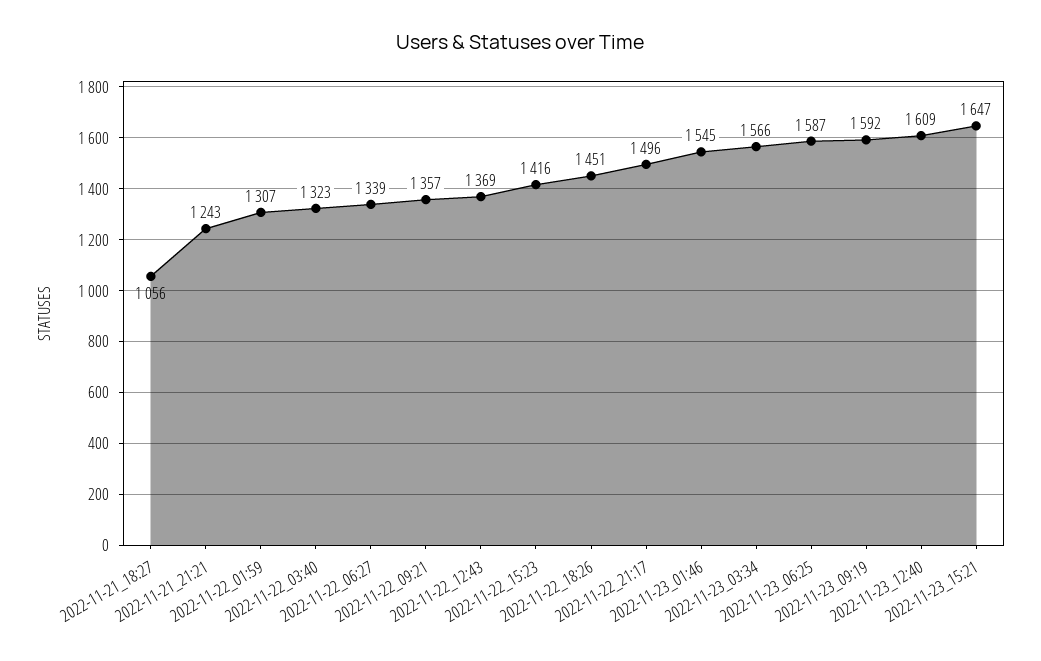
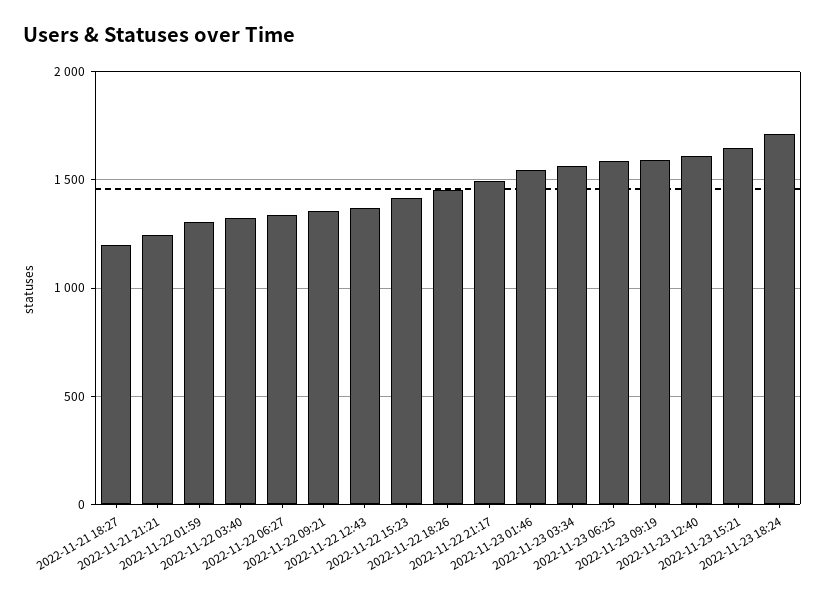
2022-11-21_18:27: 1056 -> 1200
2022-11-23 18:24: none -> 1700

